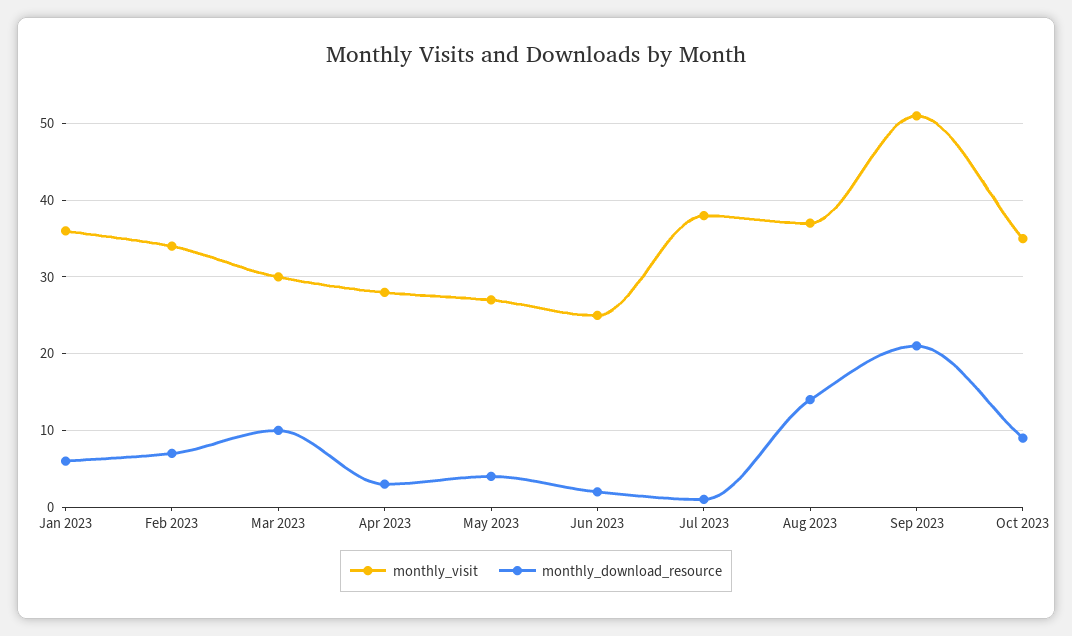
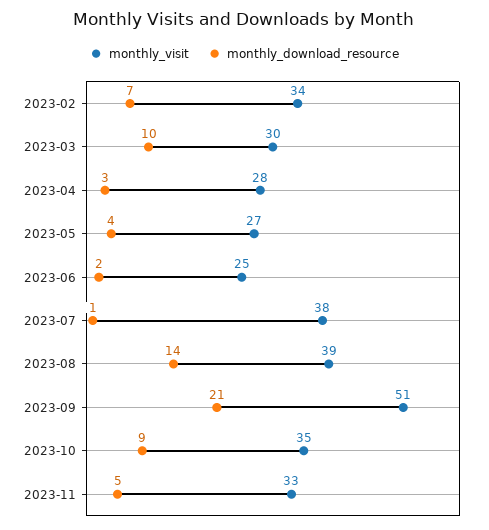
monthly_visit, Jan 2023: 36 -> none
monthly_download_resource, Jan 2023: 6 -> none
monthly_visit, Aug 2023: 37 -> 39
monthly_visit, 2023-11: none -> 33
monthly_download_resource, 2023-11: none -> 5

